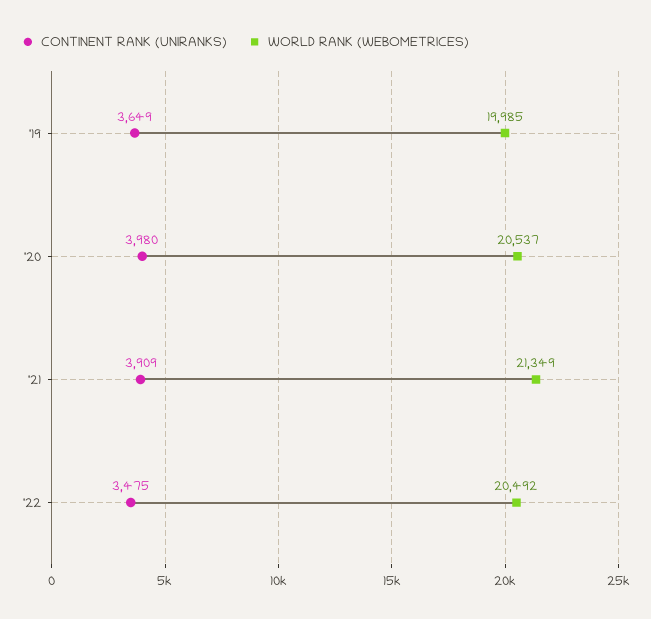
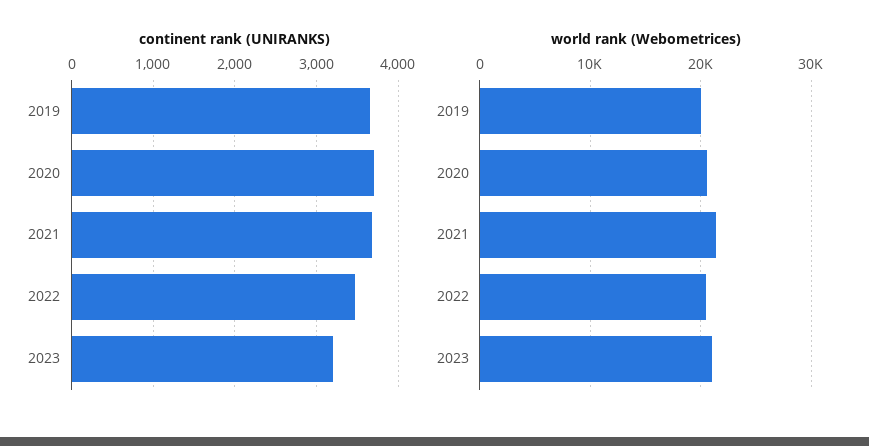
CONTINENT RANK (UNIRANKS), '20: 3980 -> 3700
CONTINENT RANK (UNIRANKS), '21: 3909 -> 3700
CONTINENT RANK (UNIRANKS), 2023: none -> 3200
WORLD RANK (WEBOMETRICES), 2023: none -> 21000

